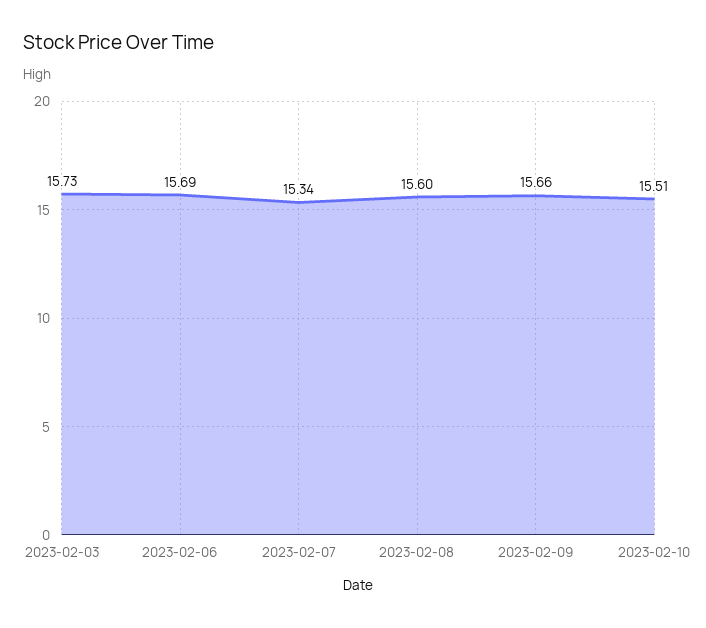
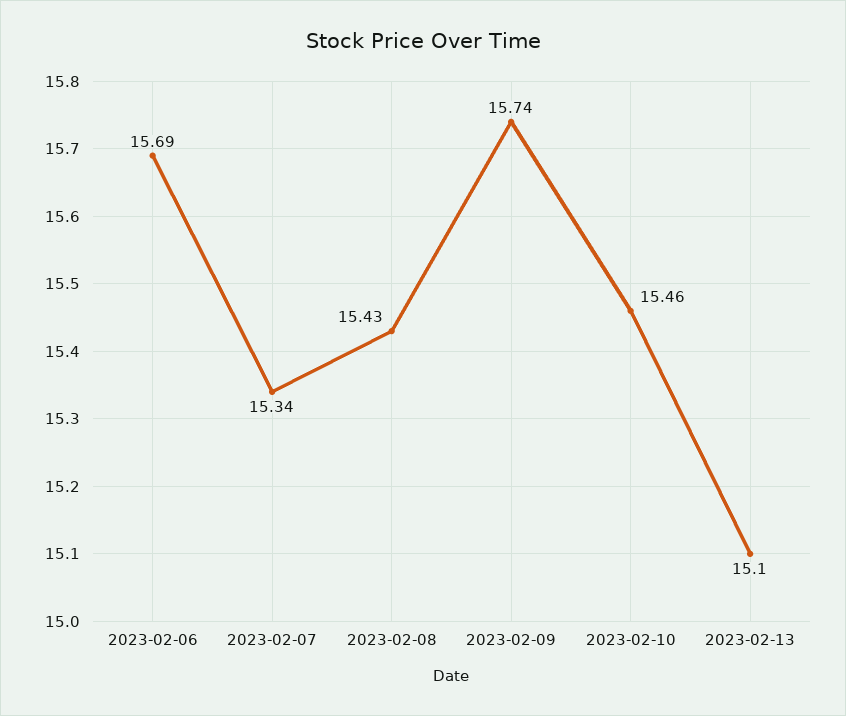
2023-02-03: 15.73 -> none
2023-02-08: 15.6 -> 15.43
2023-02-09: 15.66 -> 15.74
2023-02-10: 15.51 -> 15.46
2023-02-13: none -> 15.1

